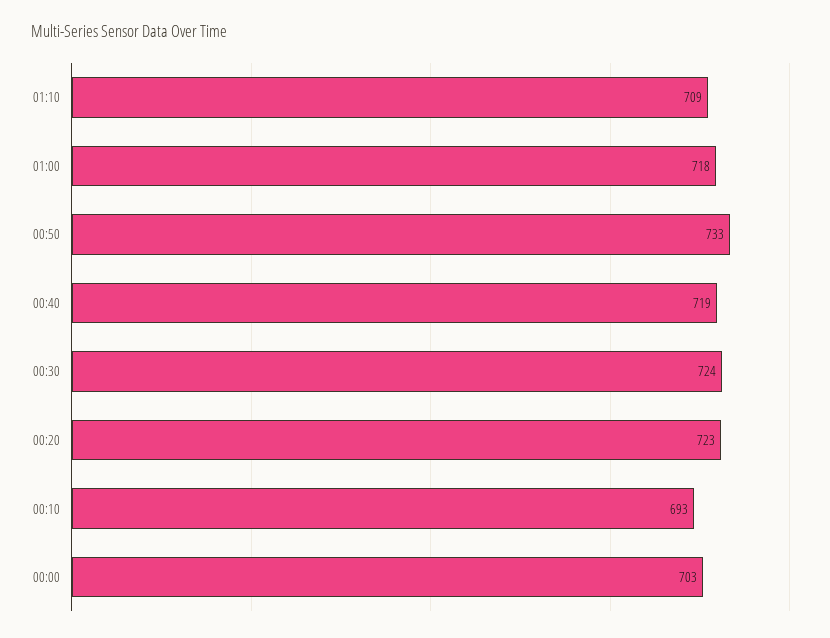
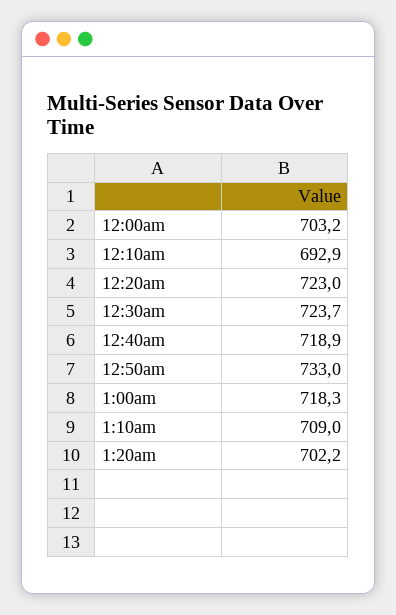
1:20am: none -> 702.2

